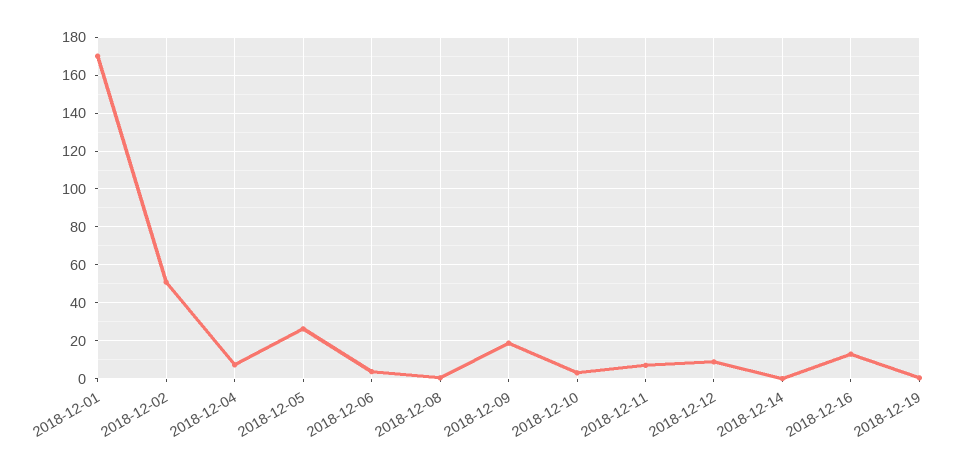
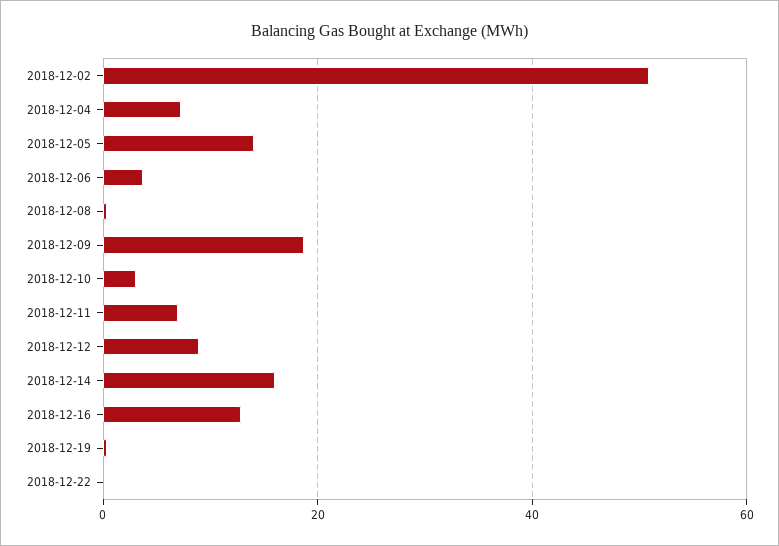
2018-12-01: 170 -> none
2018-12-05: 25 -> 14
2018-12-14: 0 -> 16
2018-12-22: none -> 0

